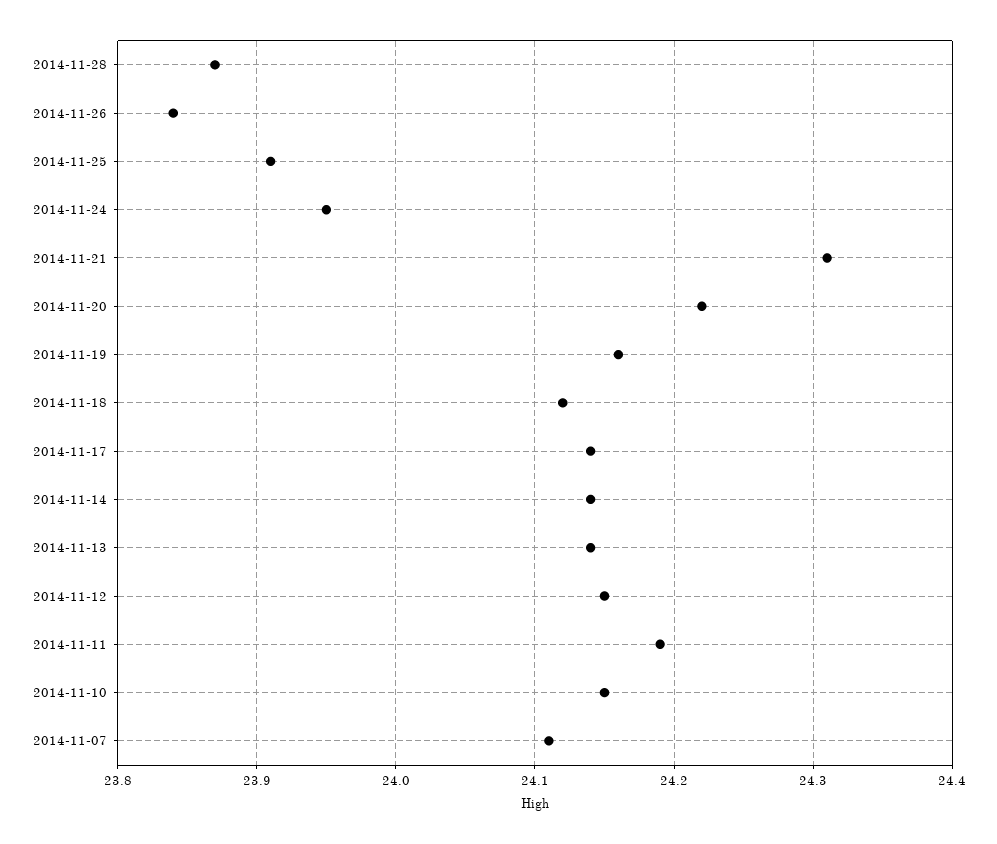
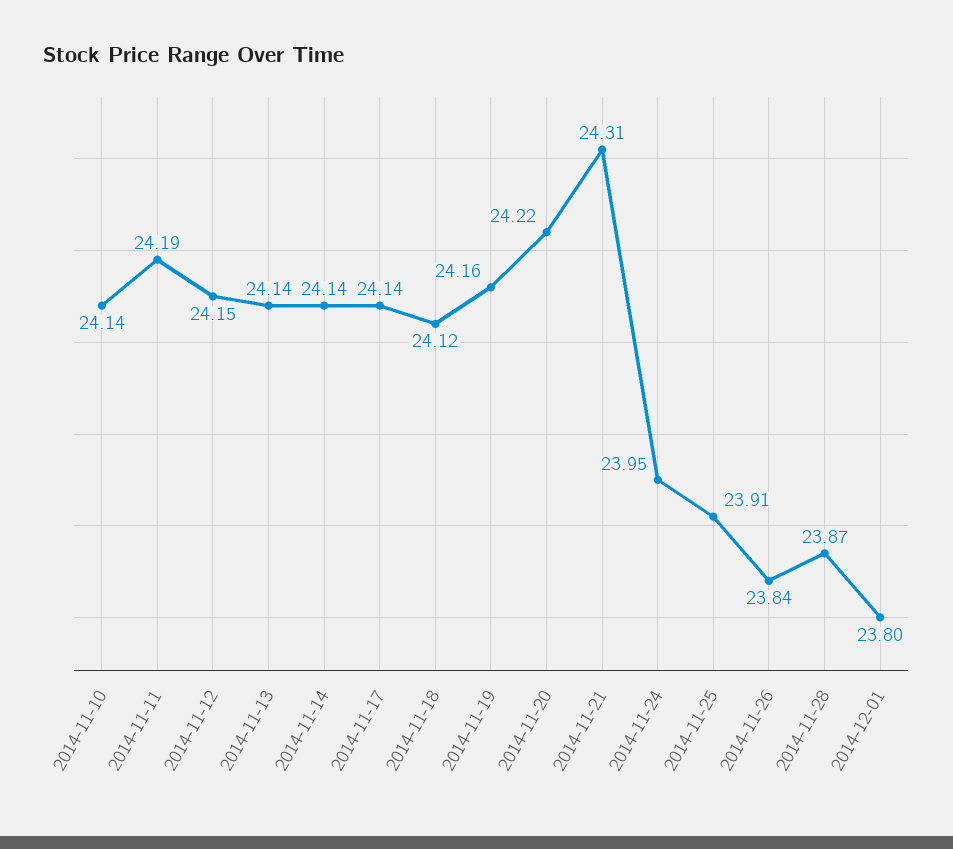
2014-11-10: 24.15 -> 24.14
2014-11-07: 24.11 -> none
2014-12-01: none -> 23.8

